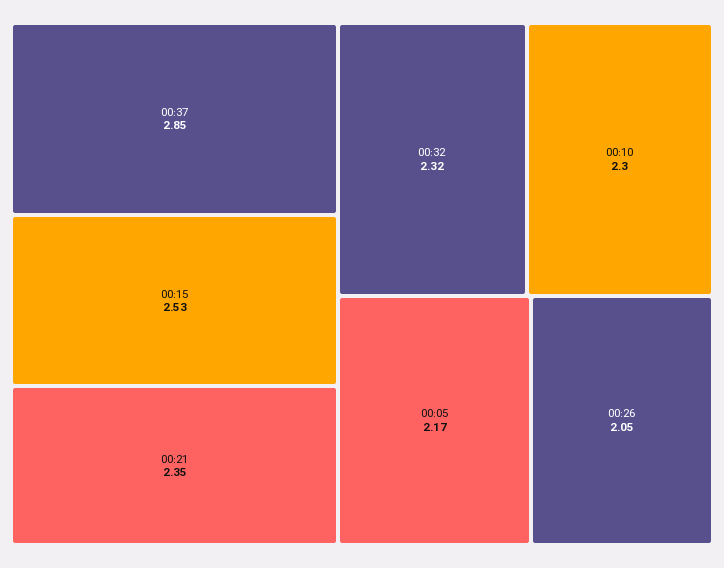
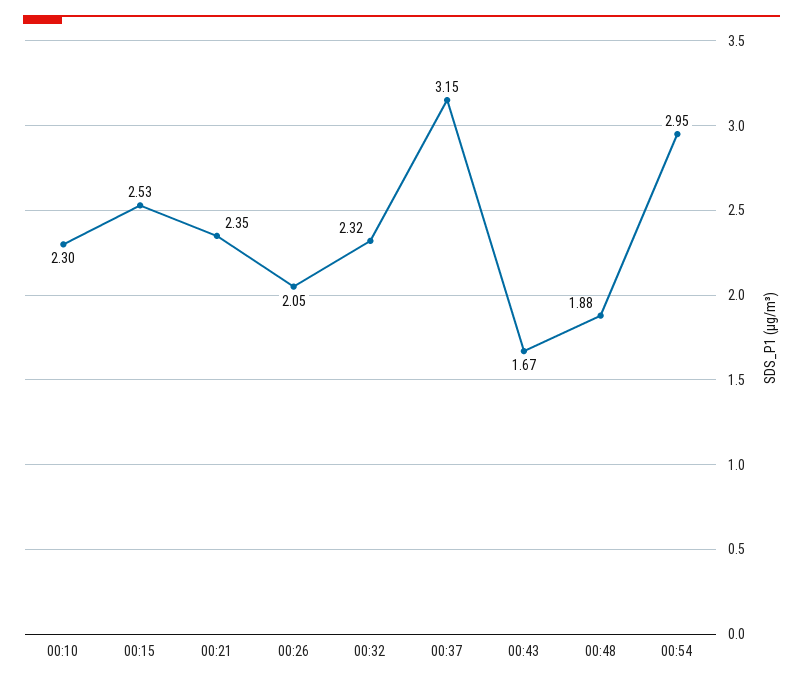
00:37: 2.85 -> 3.15
00:05: 2.17 -> none
00:43: none -> 1.67
00:48: none -> 1.88
00:54: none -> 2.95

